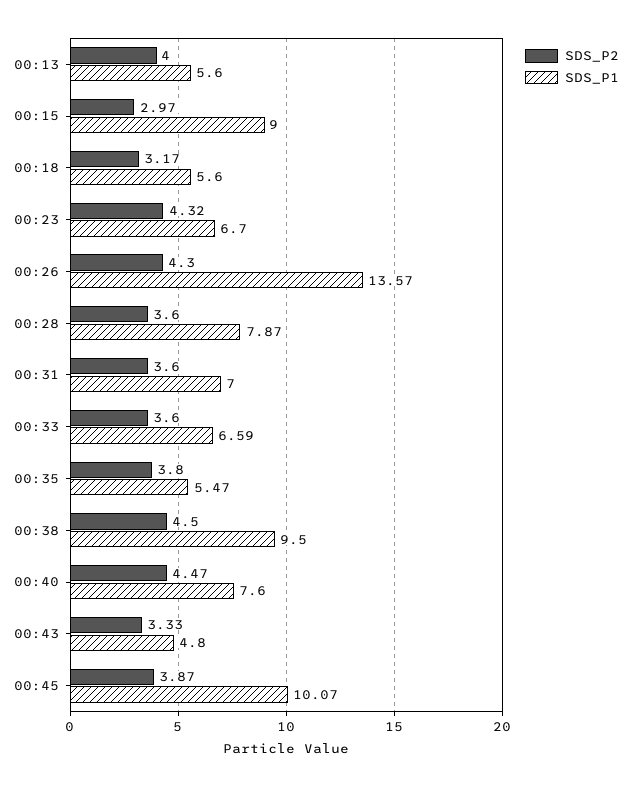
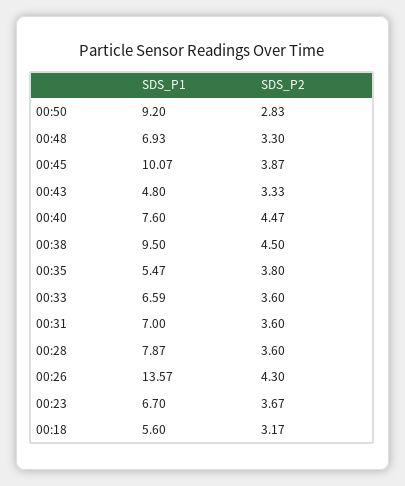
SDS_P2, 00:13: 4 -> none
SDS_P1, 00:13: 5.6 -> none
SDS_P2, 00:15: 2.97 -> none
SDS_P1, 00:15: 9 -> none
SDS_P2, 00:23: 4.32 -> 3.67
SDS_P1, 00:50: none -> 9.2
SDS_P2, 00:50: none -> 2.83
SDS_P1, 00:48: none -> 6.93
SDS_P2, 00:48: none -> 3.3

